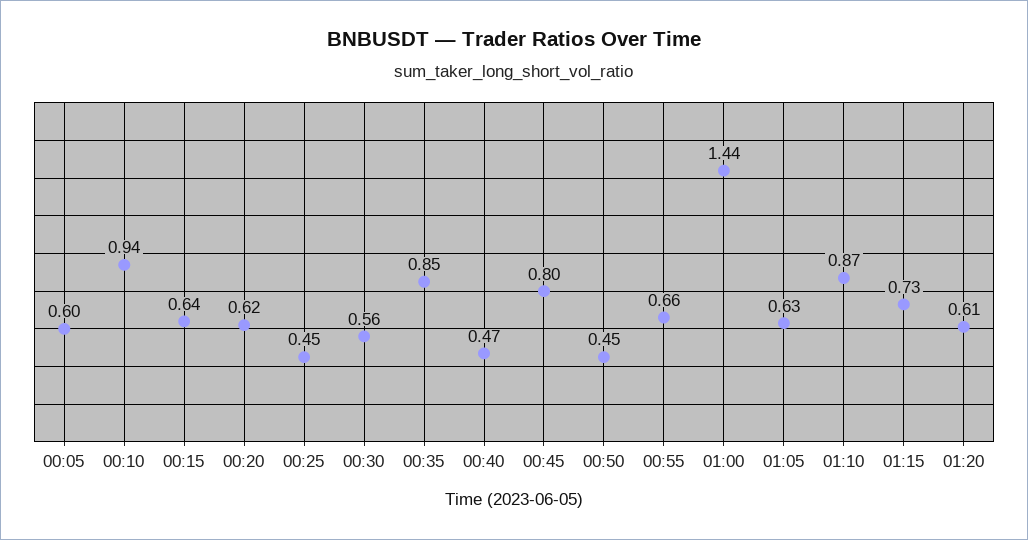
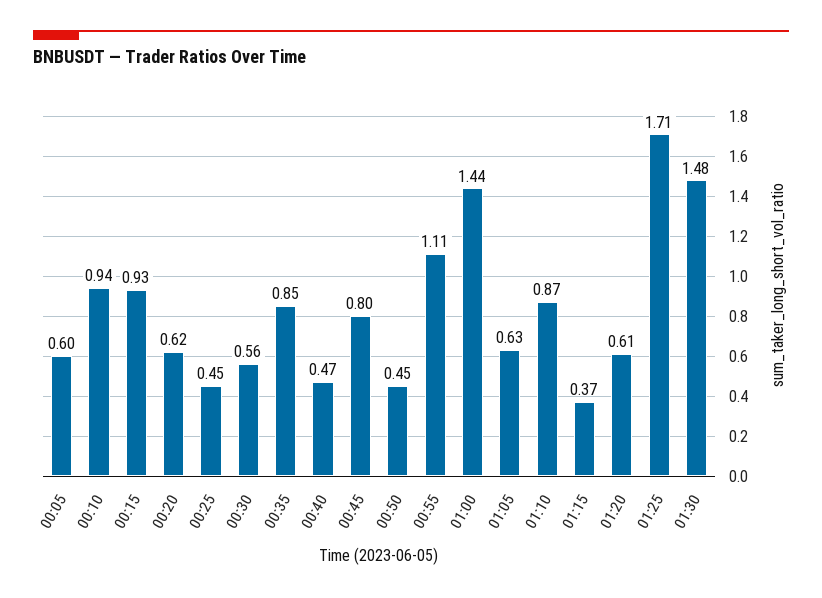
00:15: 0.64 -> 0.93
00:55: 0.66 -> 1.11
01:15: 0.73 -> 0.37
01:25: none -> 1.71
01:30: none -> 1.48

